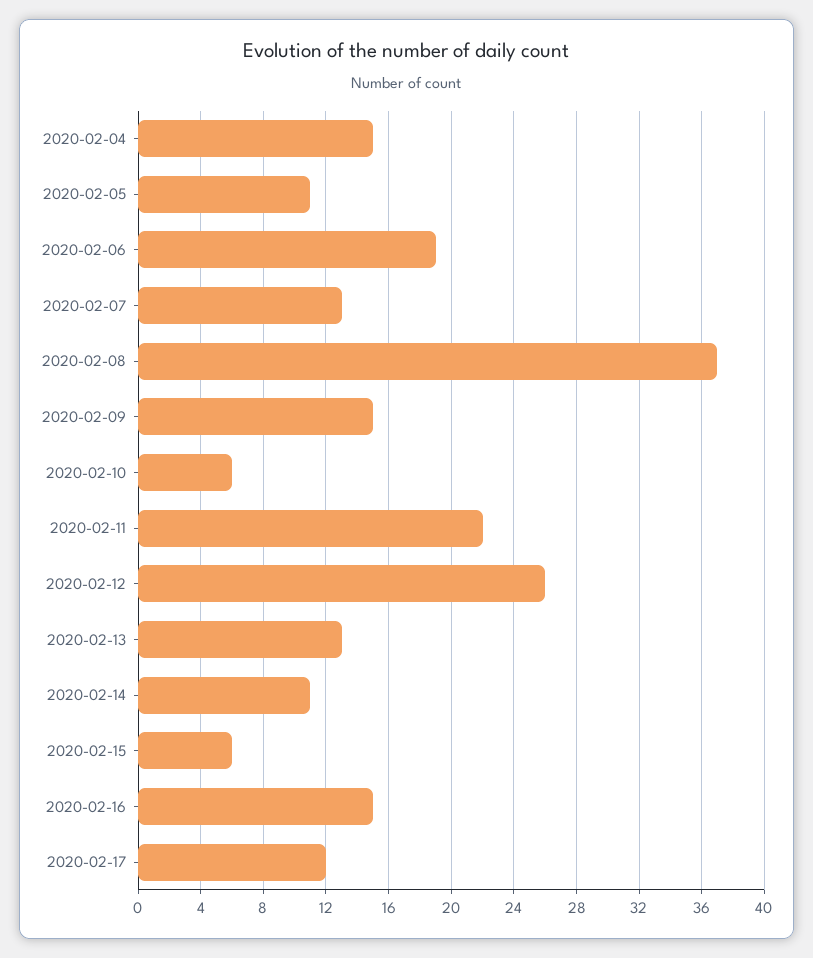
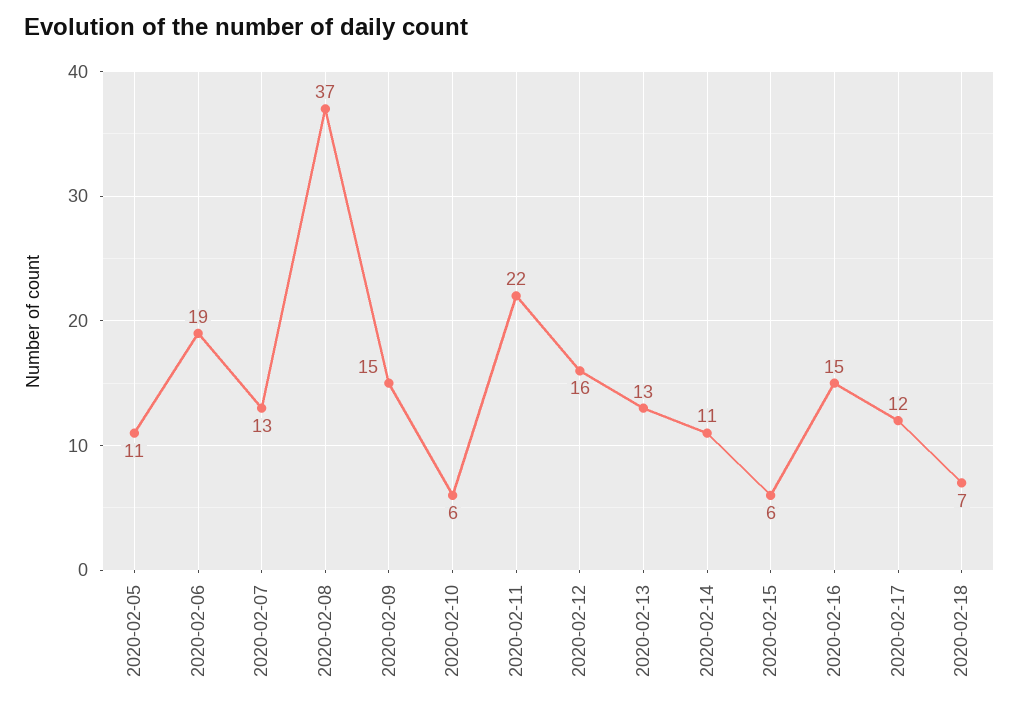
2020-02-04: 15 -> none
2020-02-12: 26 -> 16
2020-02-18: none -> 7

